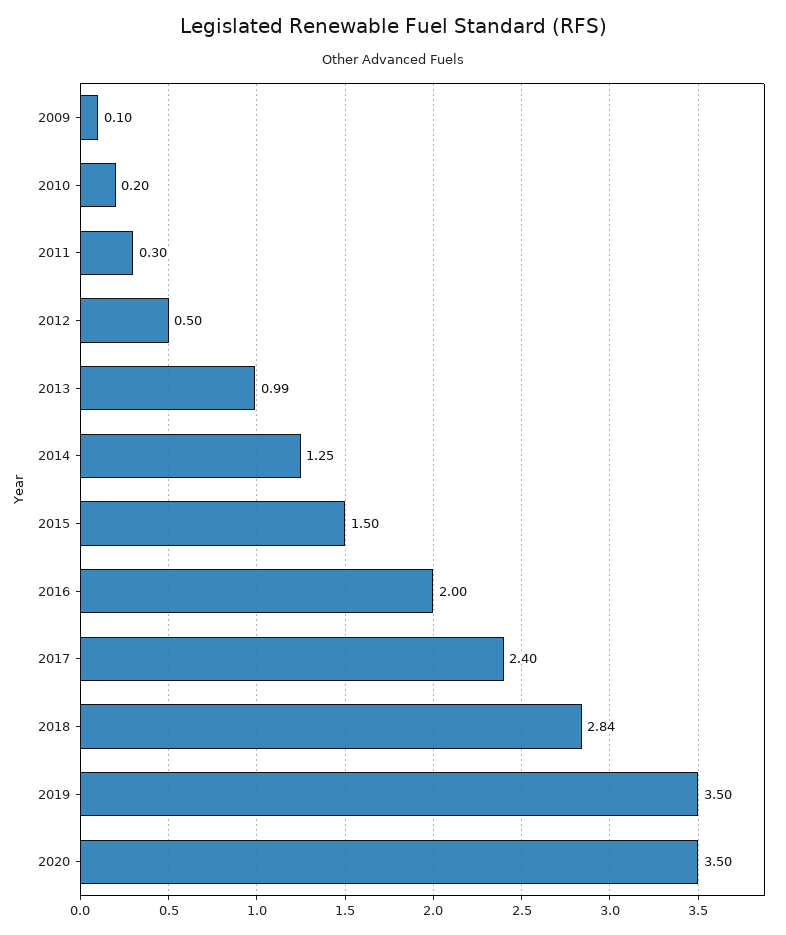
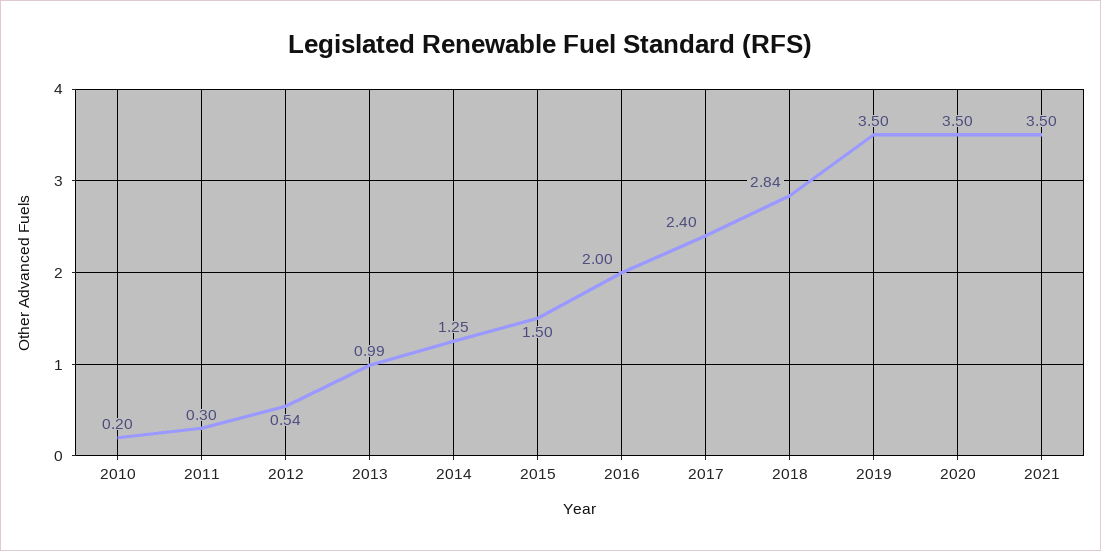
2009: 0.1 -> none
2012: 0.5 -> 0.54
2021: none -> 3.5

